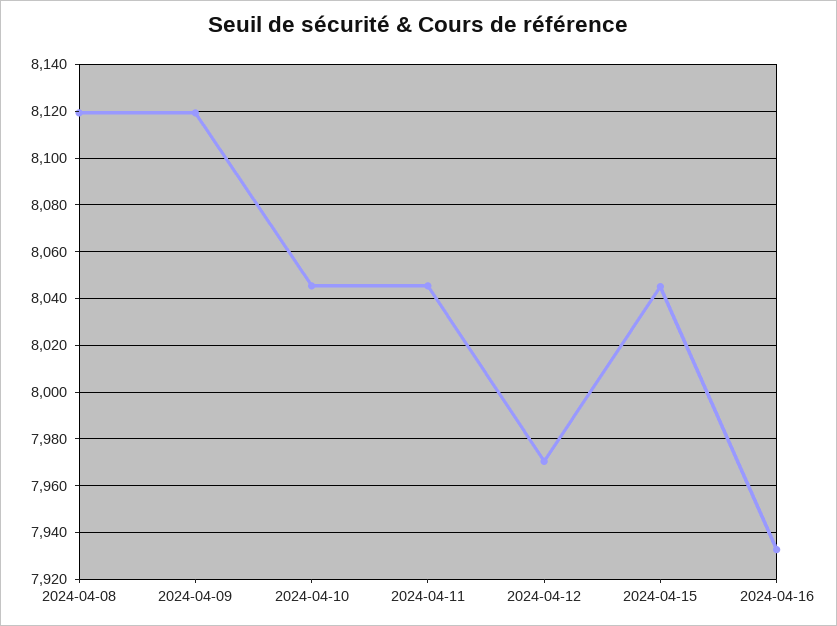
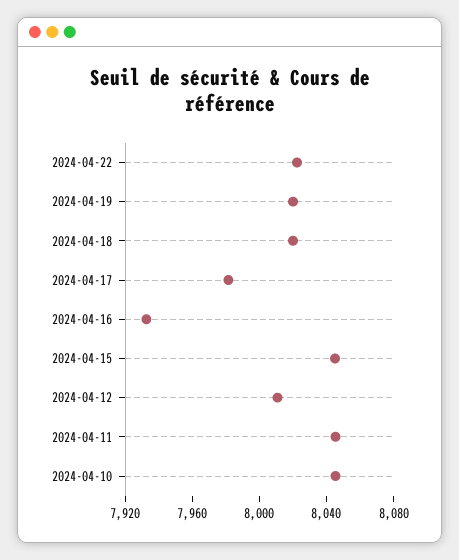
2024-04-08: 8120 -> none
2024-04-09: 8120 -> none
2024-04-12: 7970 -> 8010
2024-04-22: none -> 8020
2024-04-19: none -> 8020
2024-04-18: none -> 8020
2024-04-17: none -> 7980

